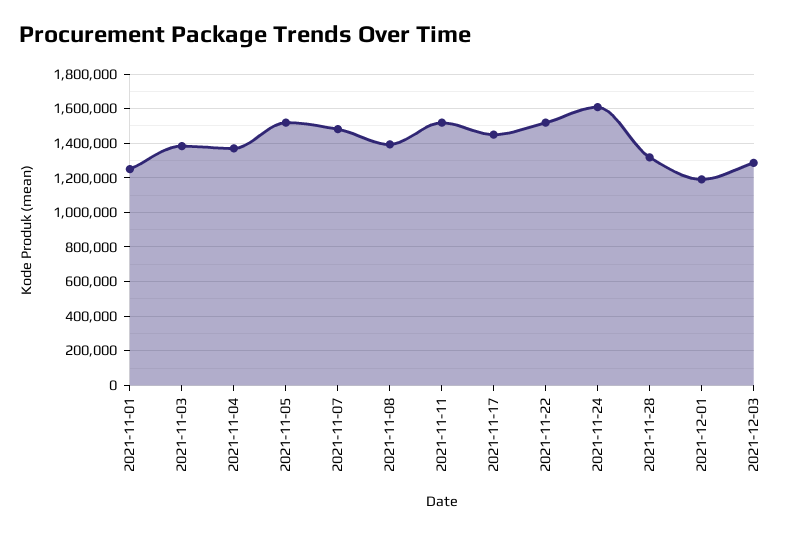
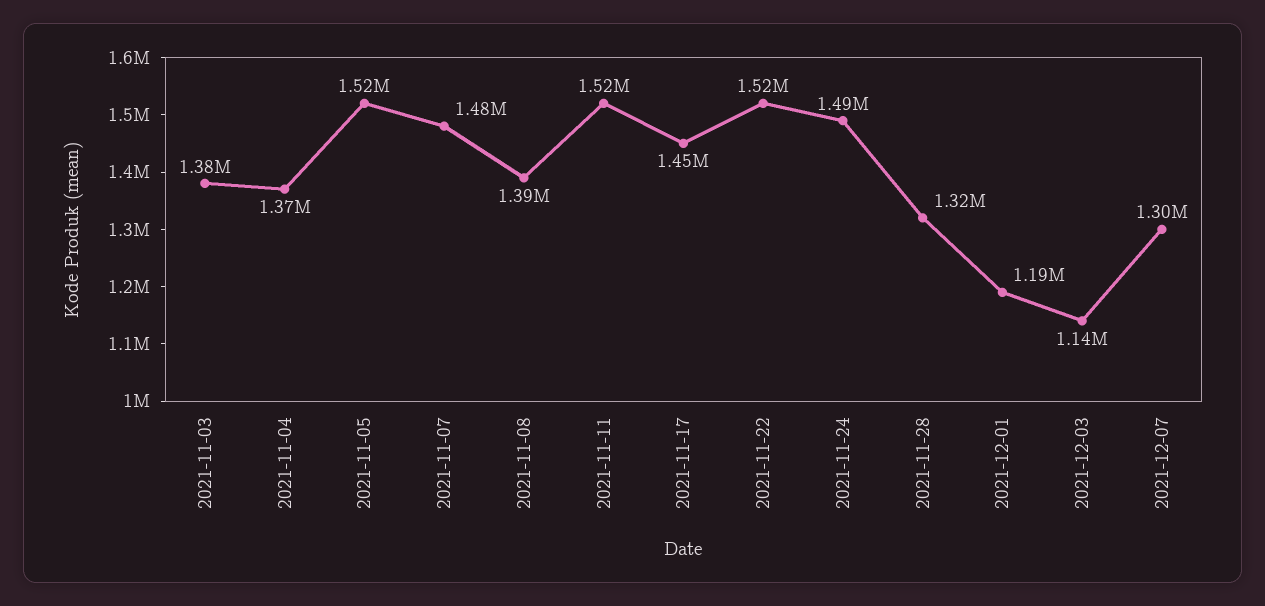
2021-11-01: 1250000 -> none
2021-11-24: 1600000 -> 1490000
2021-12-03: 1300000 -> 1140000
2021-12-07: none -> 1300000

